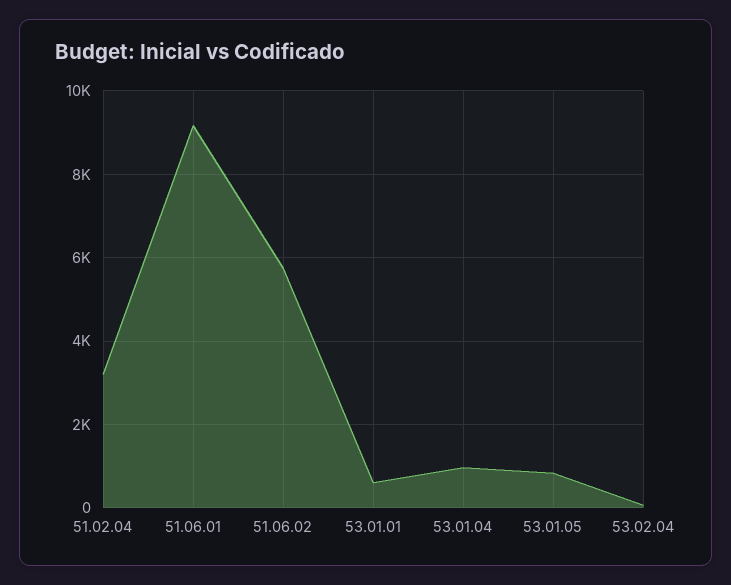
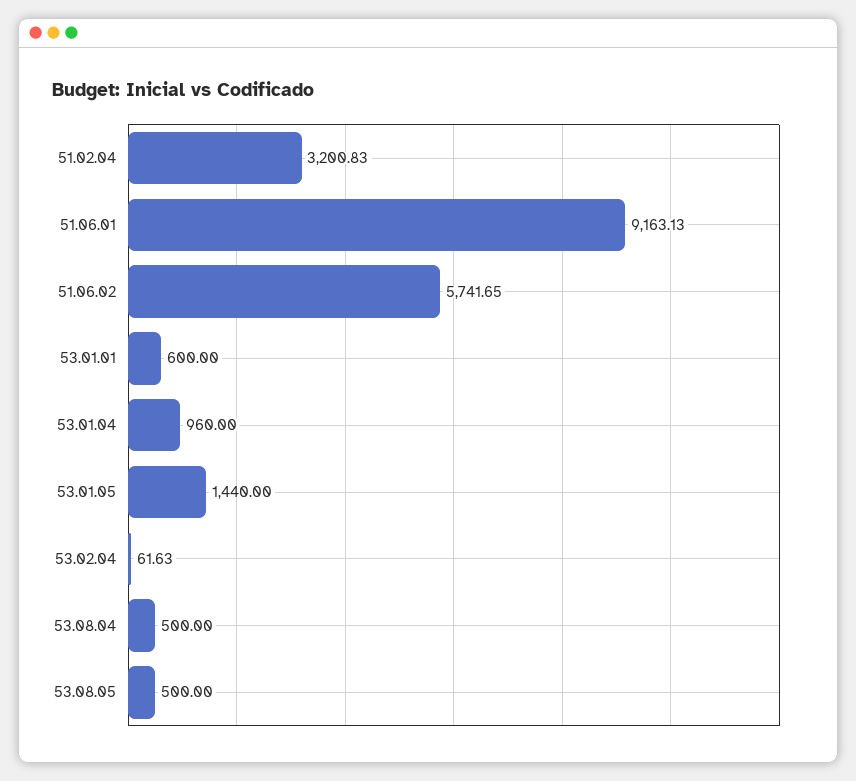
53.01.05: 800 -> 1440
53.08.04: none -> 500
53.08.05: none -> 500

